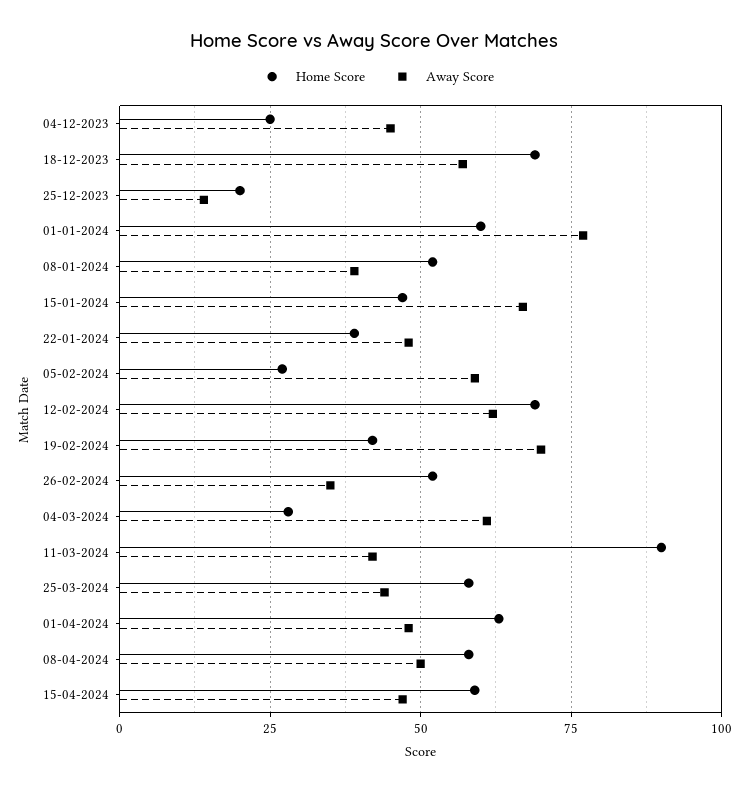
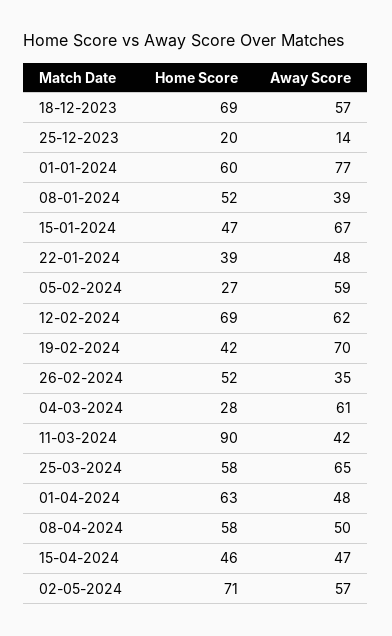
Home Score, 04-12-2023: 25 -> none
Away Score, 04-12-2023: 45 -> none
Away Score, 25-03-2024: 45 -> 65
Home Score, 15-04-2024: 60 -> 46
Home Score, 02-05-2024: none -> 71
Away Score, 02-05-2024: none -> 57

